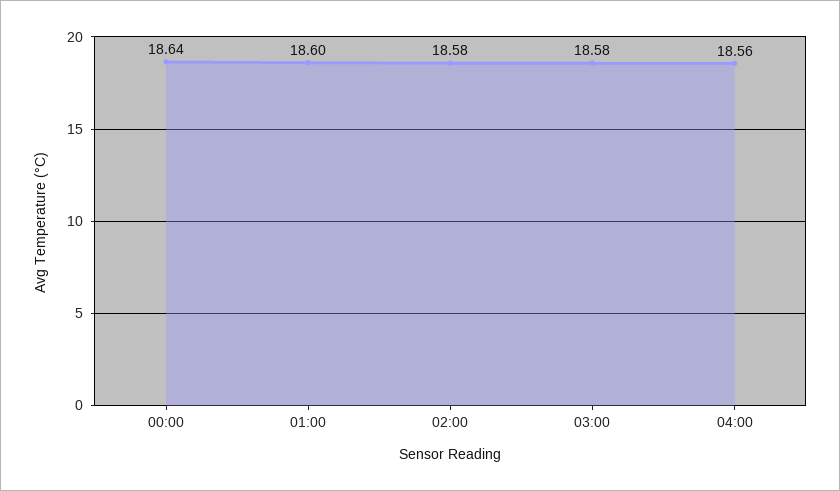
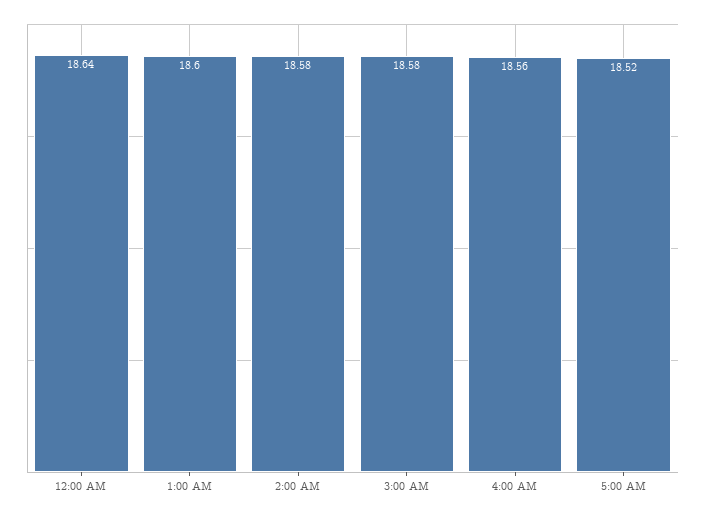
5:00 AM: none -> 18.52

